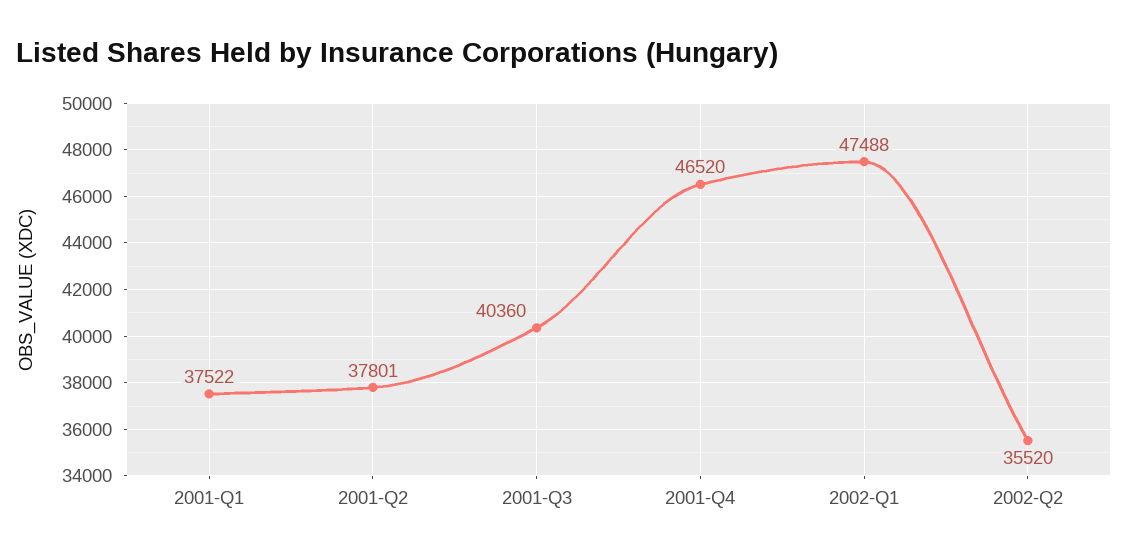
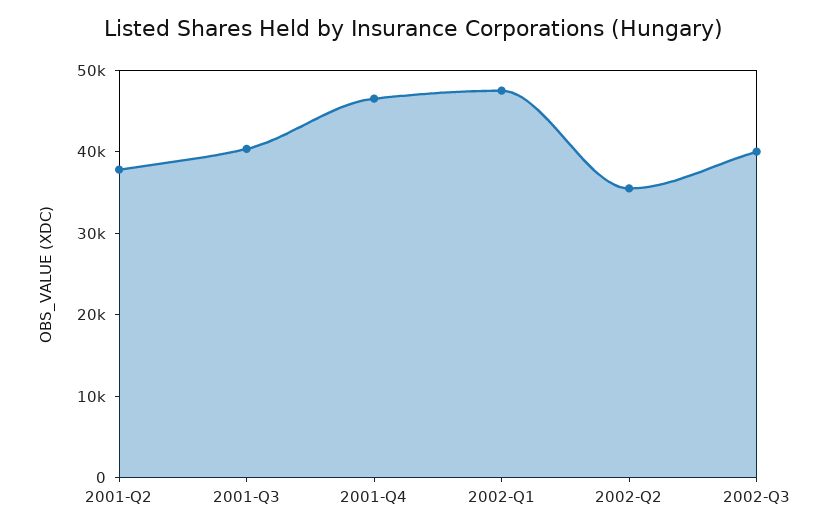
2001-Q1: 37522 -> none
2002-Q3: none -> 40000

